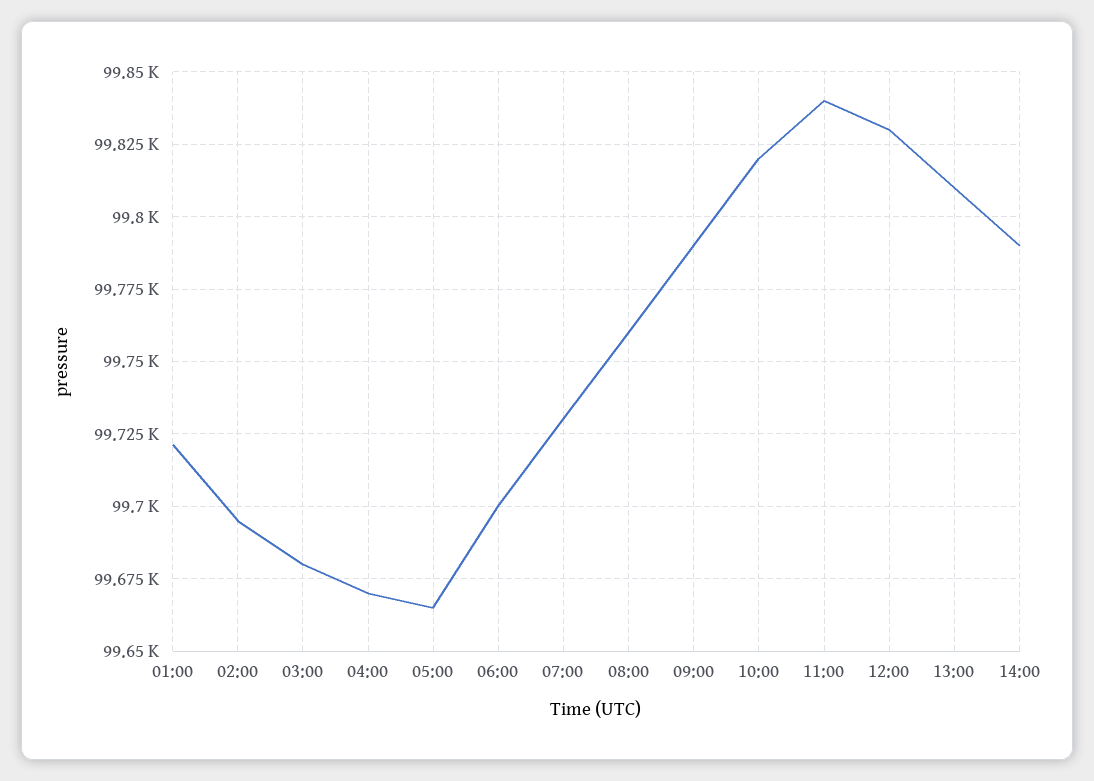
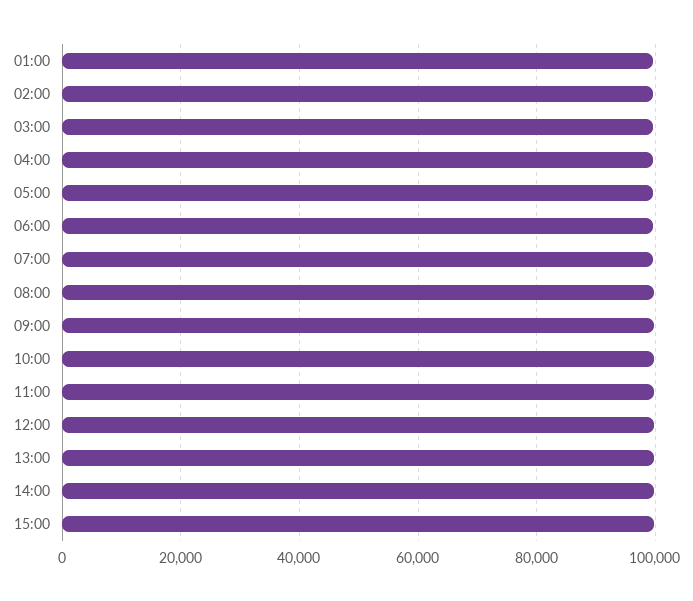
15:00: none -> 100000

